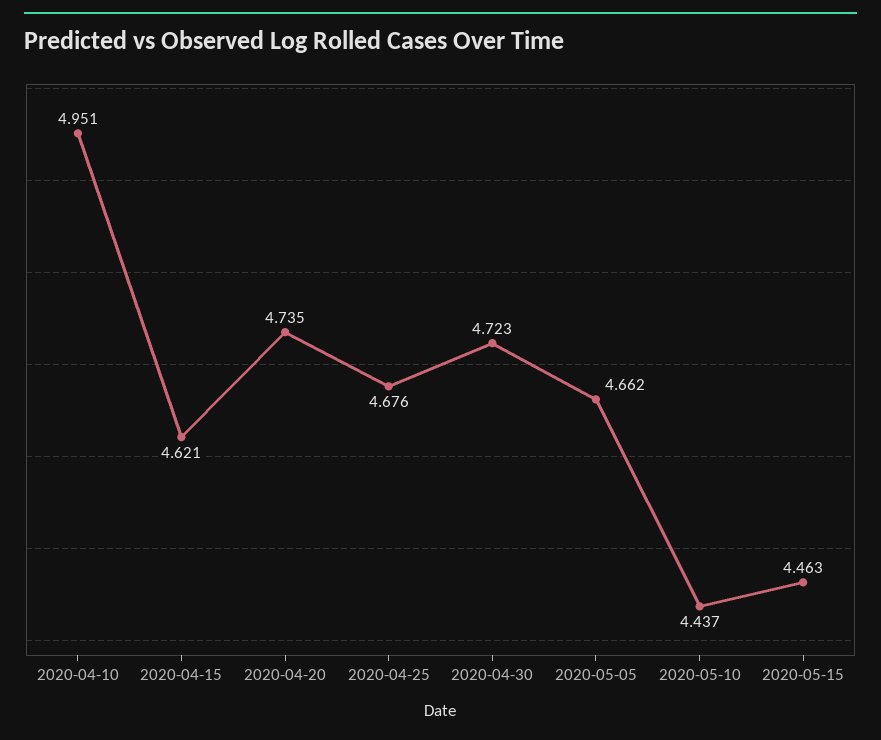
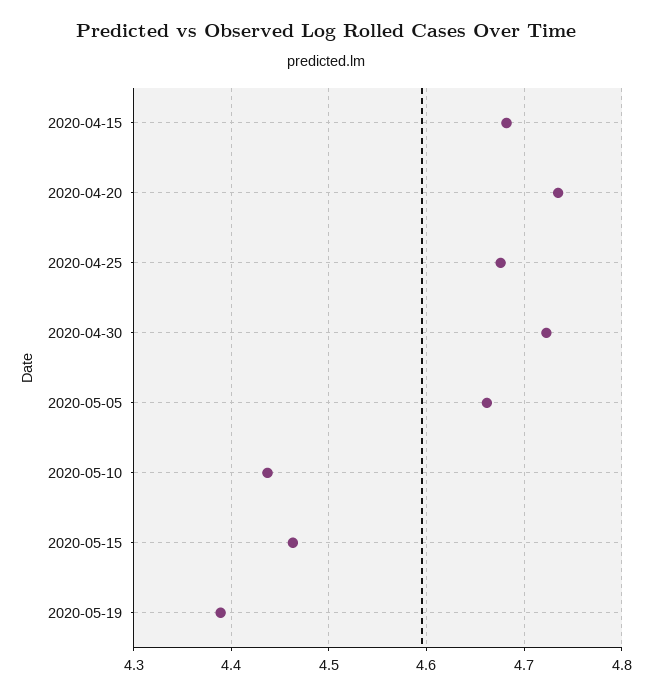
2020-04-10: 4.951 -> none
2020-04-15: 4.621 -> 4.68
2020-05-19: none -> 4.39

